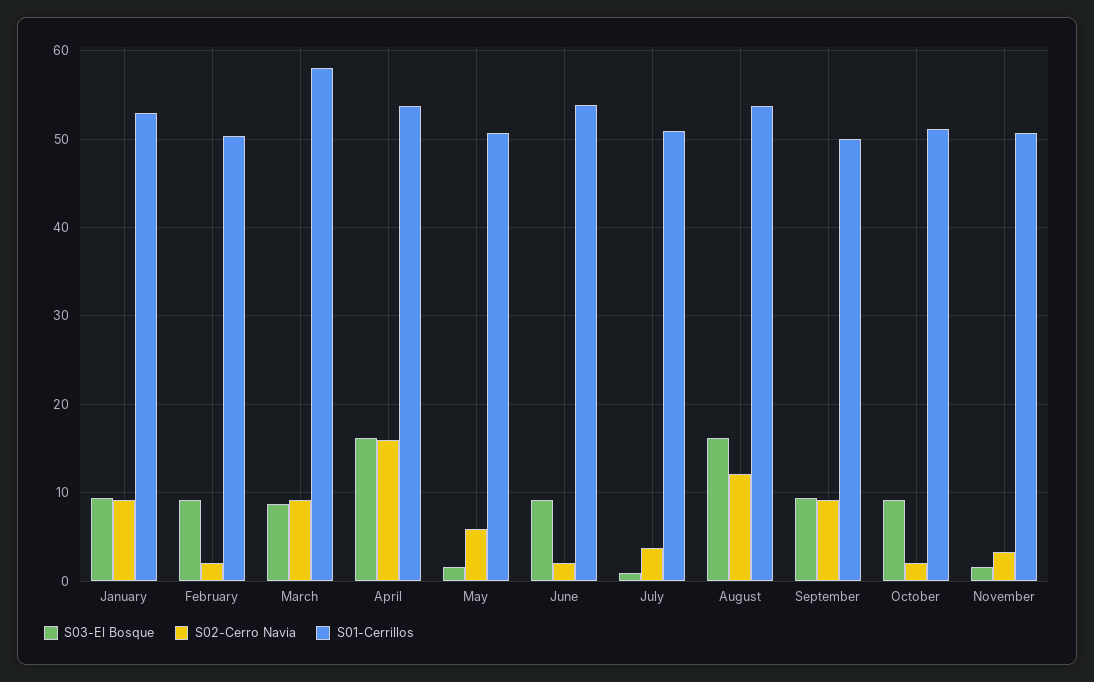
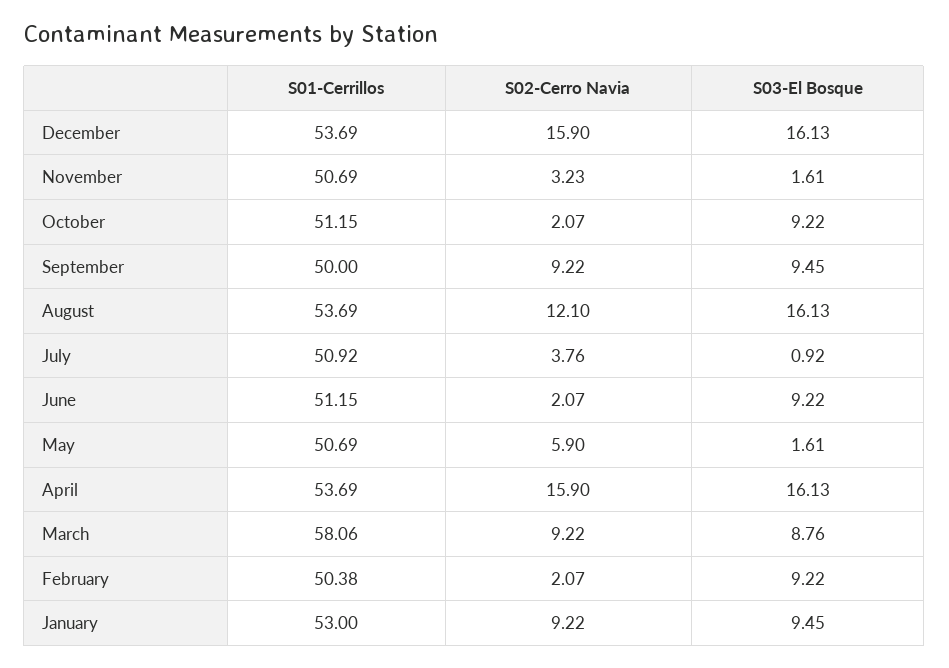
S01-Cerrillos, June: 54 -> 51.15
S01-Cerrillos, December: none -> 53.69
S02-Cerro Navia, December: none -> 15.9
S03-El Bosque, December: none -> 16.13

